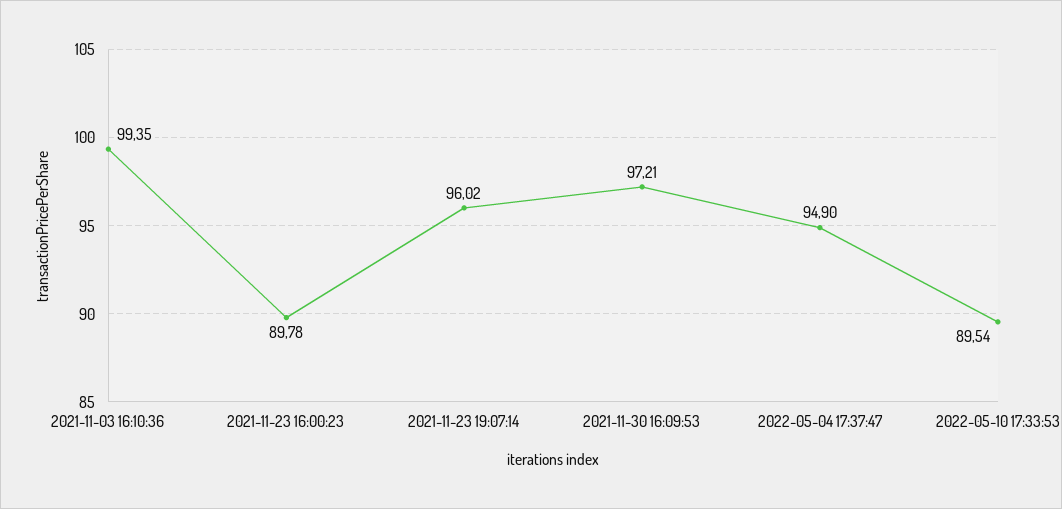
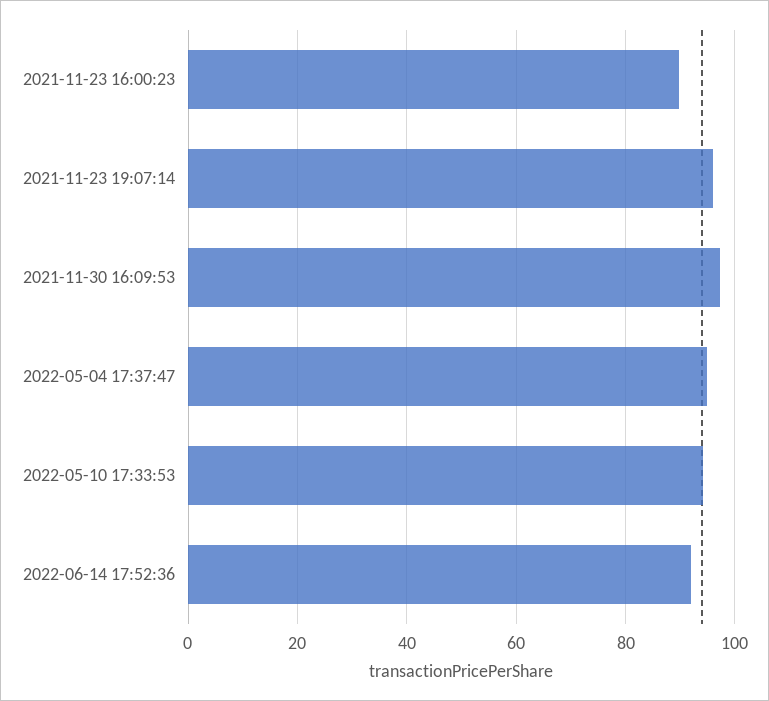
2021-11-03 16:10:36: 99.35 -> none
2022-05-10 17:33:53: 89.54 -> 94
2022-06-14 17:52:36: none -> 92

